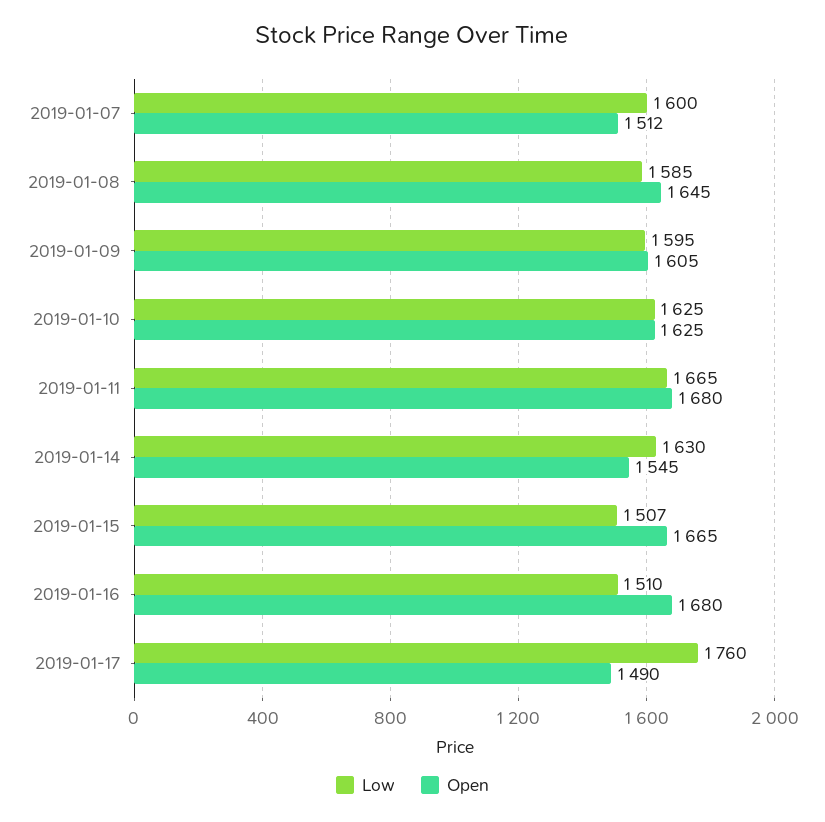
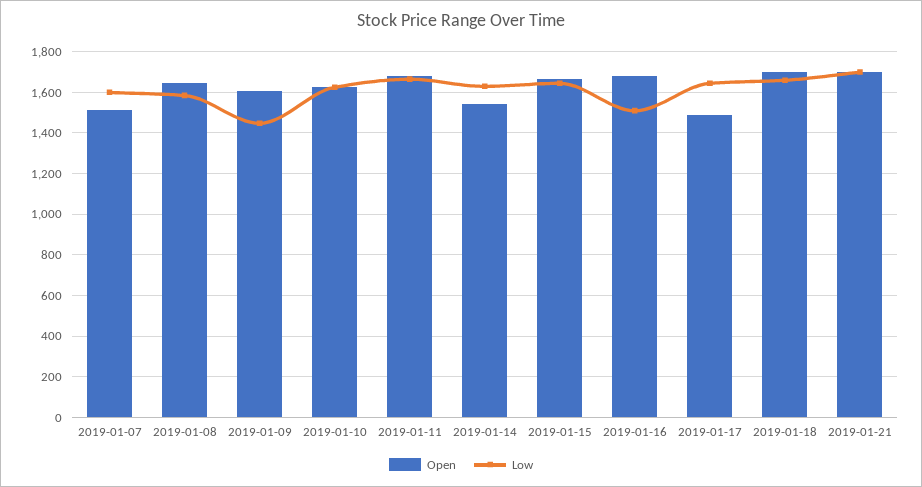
Low, 2019-01-09: 1595 -> 1450
Low, 2019-01-15: 1507 -> 1650
Low, 2019-01-17: 1760 -> 1650
Open, 2019-01-18: none -> 1700
Low, 2019-01-18: none -> 1650
Open, 2019-01-21: none -> 1700
Low, 2019-01-21: none -> 1700

